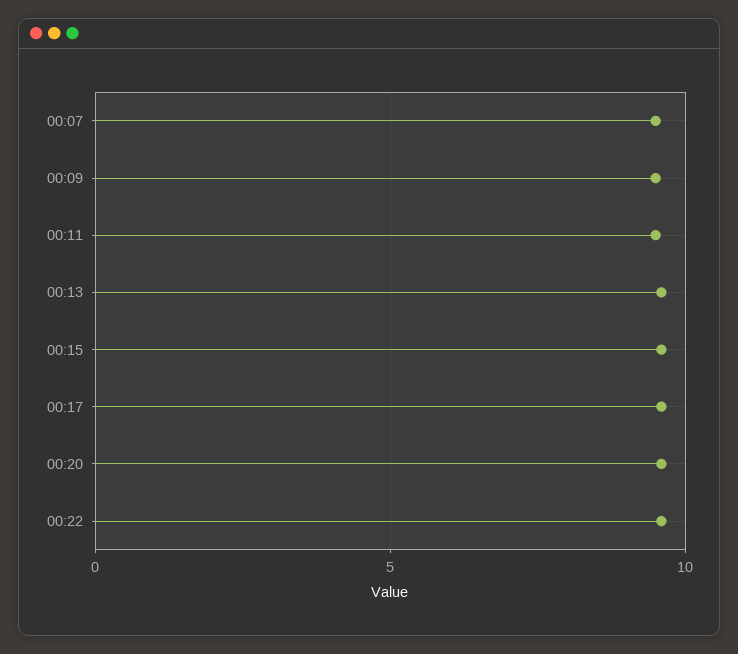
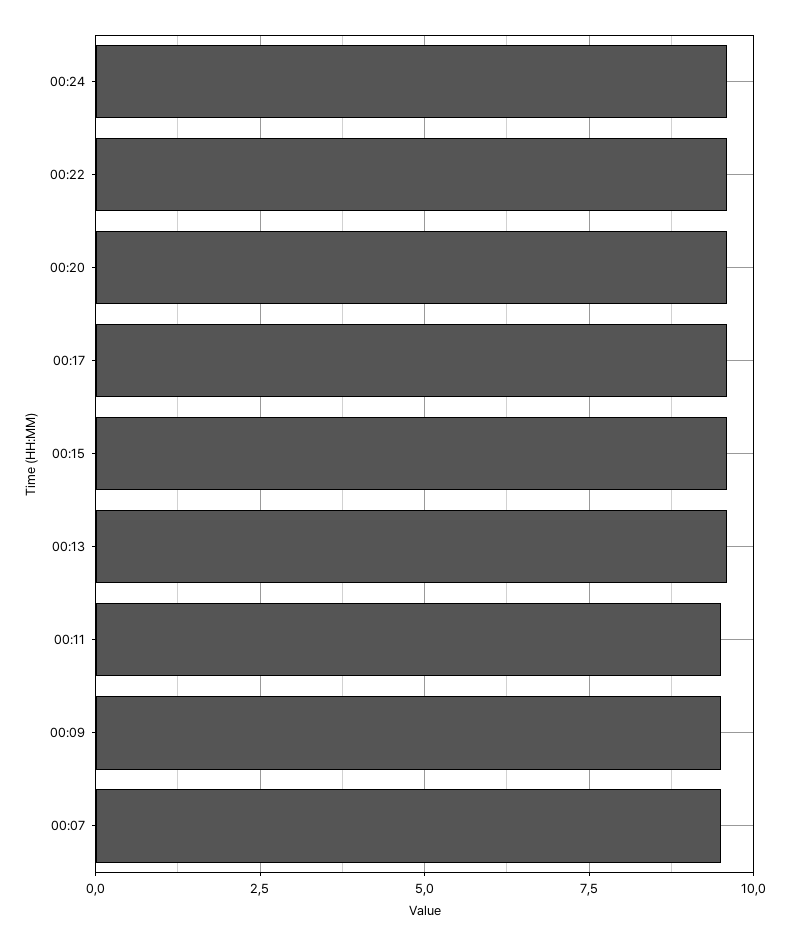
00:24: none -> 9.5

